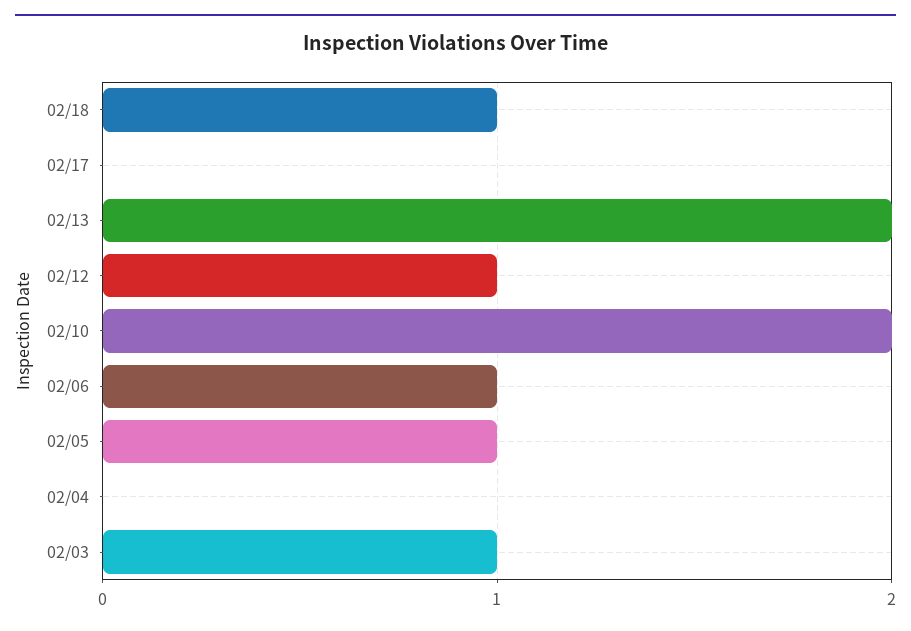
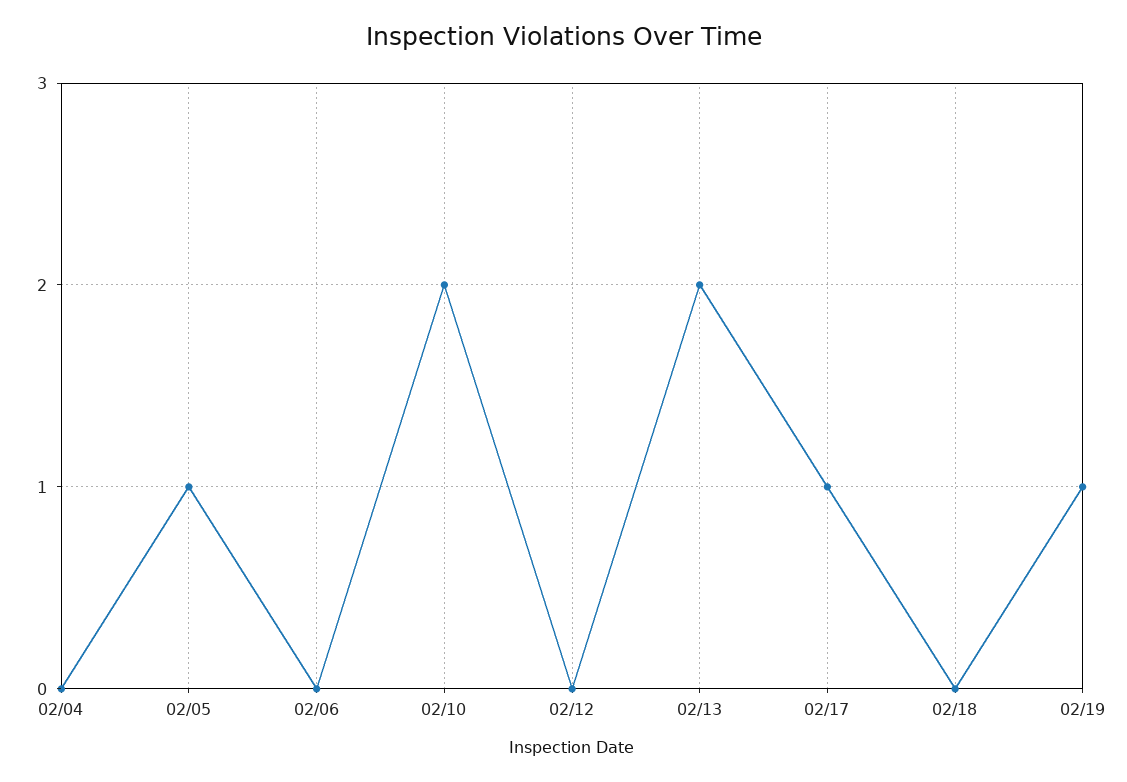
02/18: 1 -> 0
02/17: 0 -> 1
02/12: 1 -> 0
02/06: 1 -> 0
02/03: 1 -> none
02/19: none -> 1

